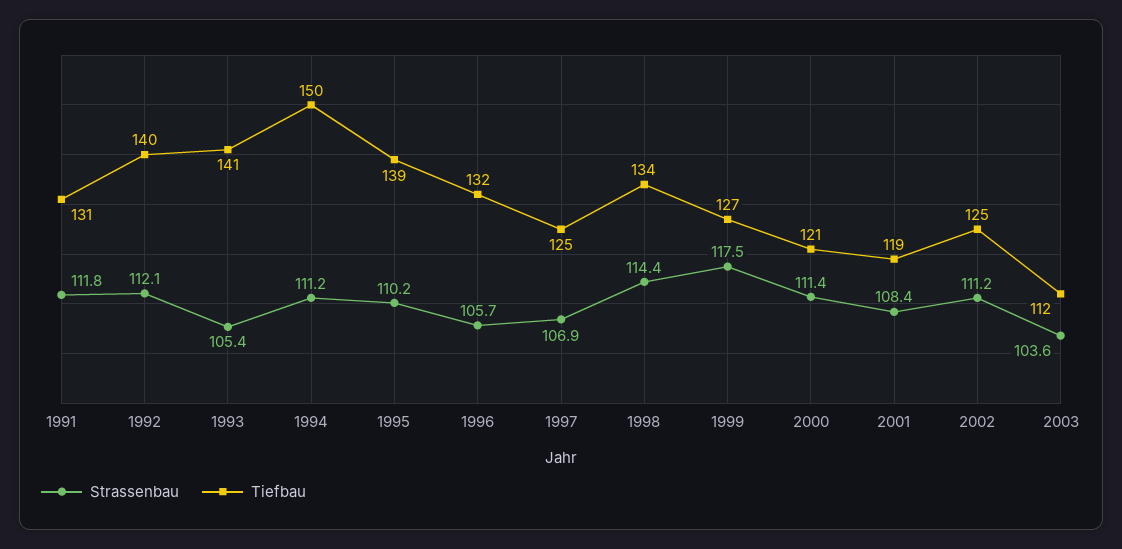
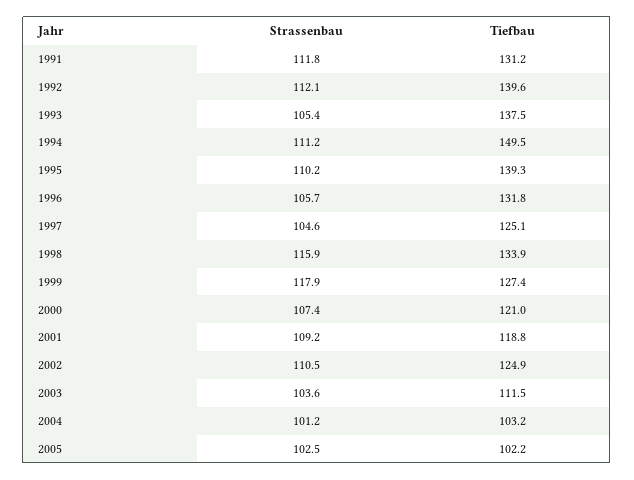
Tiefbau, 1993: 141 -> 137.5
Strassenbau, 1997: 106.9 -> 104.6
Strassenbau, 1998: 114.4 -> 115.9
Strassenbau, 1999: 117.5 -> 117.9
Strassenbau, 2000: 111.4 -> 107.4
Strassenbau, 2001: 108.4 -> 109.2
Strassenbau, 2002: 111.2 -> 110.5
Strassenbau, 2004: none -> 101.2
Tiefbau, 2004: none -> 103.2
Strassenbau, 2005: none -> 102.5
Tiefbau, 2005: none -> 102.2

